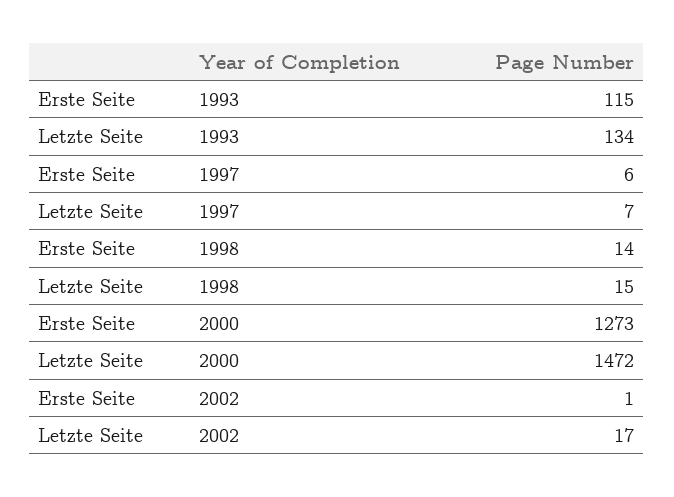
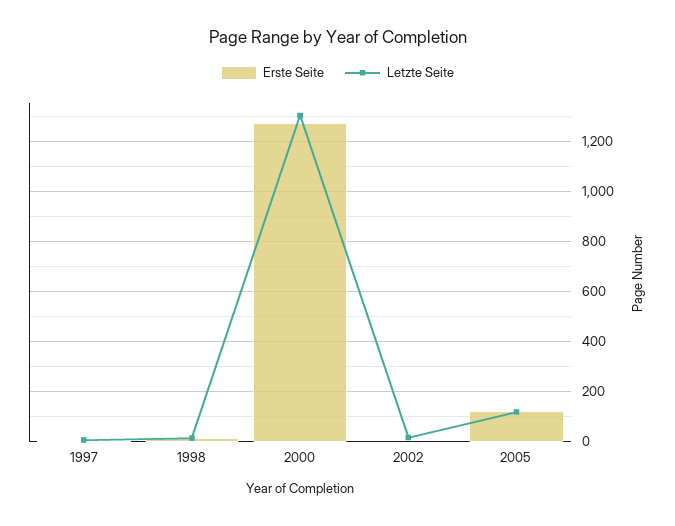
Erste Seite, 1993: 115 -> none
Letzte Seite, 1993: 134 -> none
Letzte Seite, 2000: 1472 -> 1300
Erste Seite, 2005: none -> 125
Letzte Seite, 2005: none -> 125

